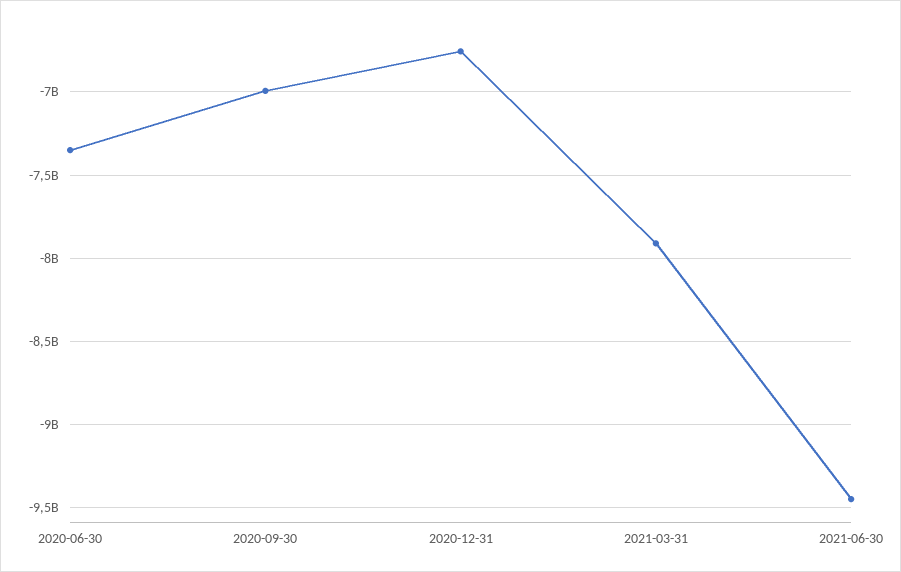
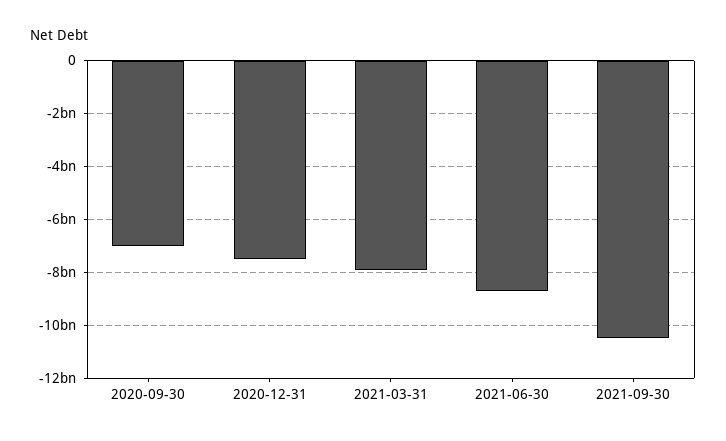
2020-06-30: -7350000000 -> none
2020-12-31: -6750000000 -> -7500000000
2021-06-30: -9450000000 -> -8750000000
2021-09-30: none -> -10500000000

